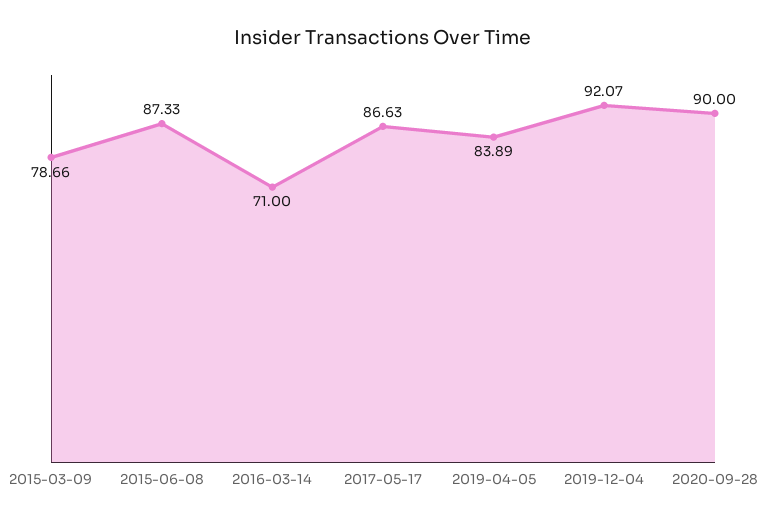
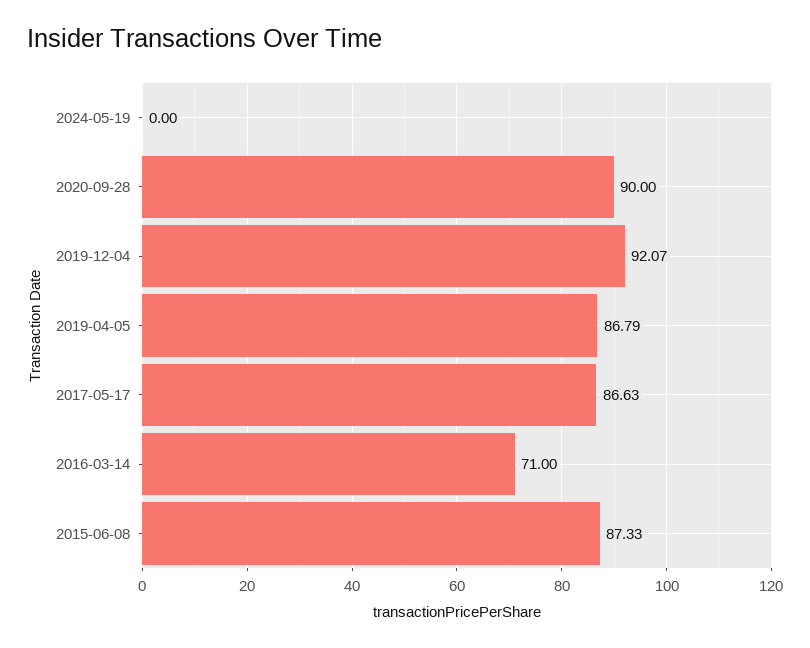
2015-03-09: 78.66 -> none
2019-04-05: 83.89 -> 86.79
2024-05-19: none -> 0

